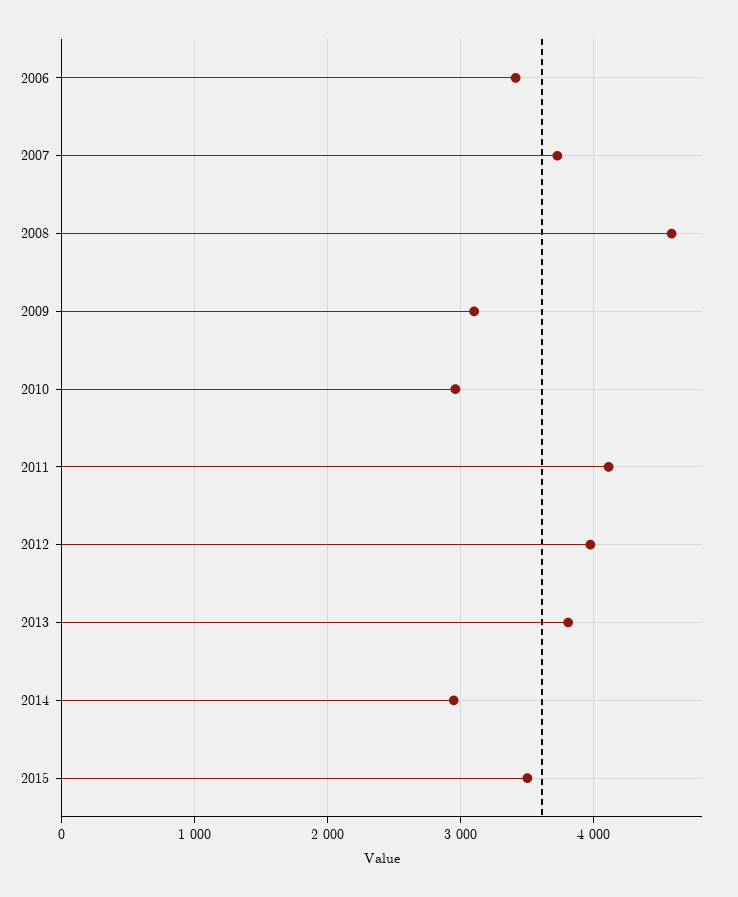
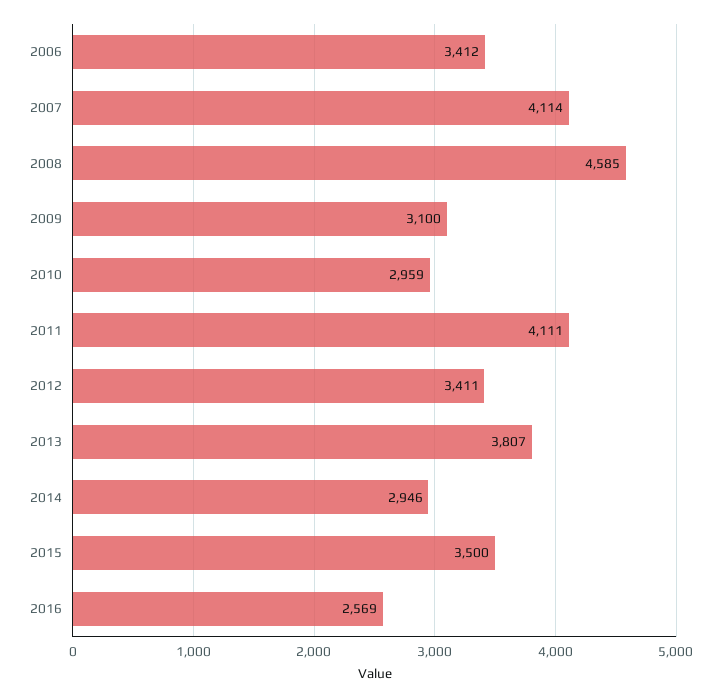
2007: 3700 -> 4114
2012: 4000 -> 3411
2016: none -> 2569

